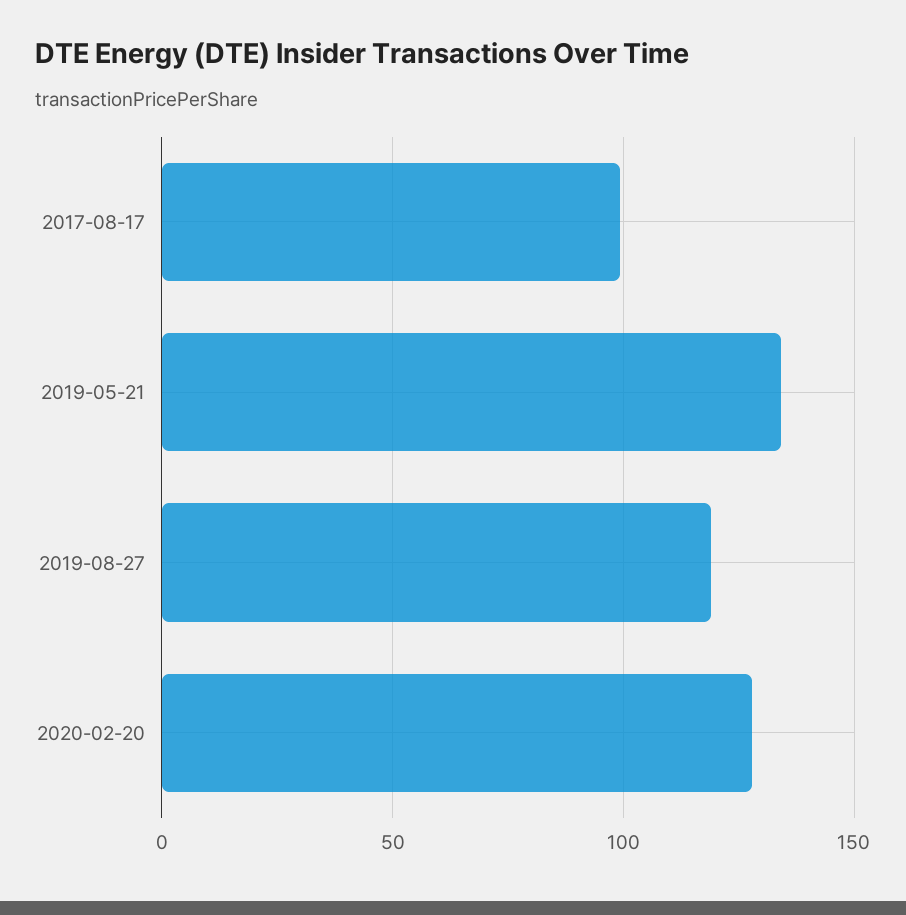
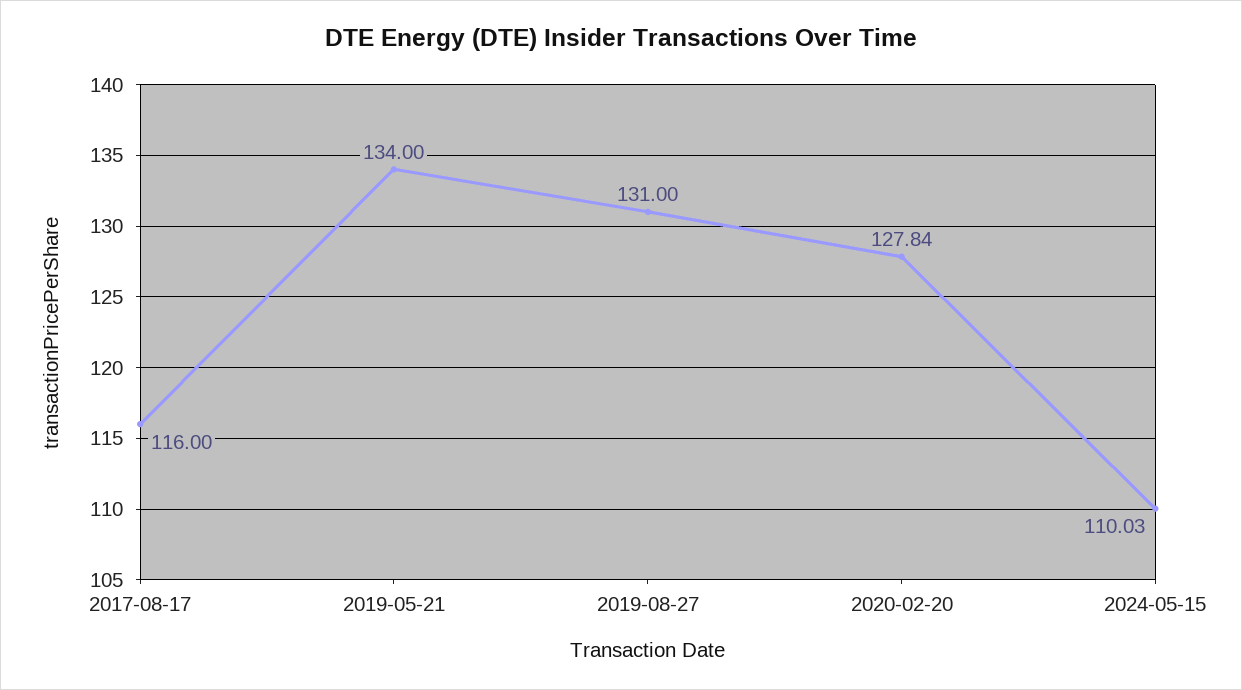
2017-08-17: 100 -> 116
2019-08-27: 120 -> 131
2024-05-15: none -> 110.03

